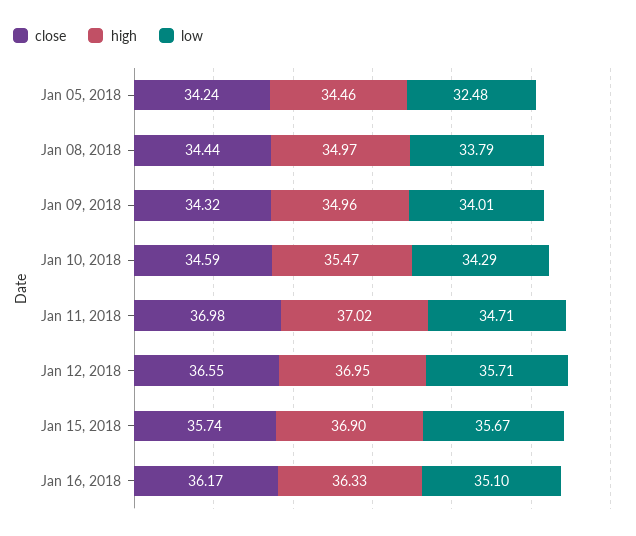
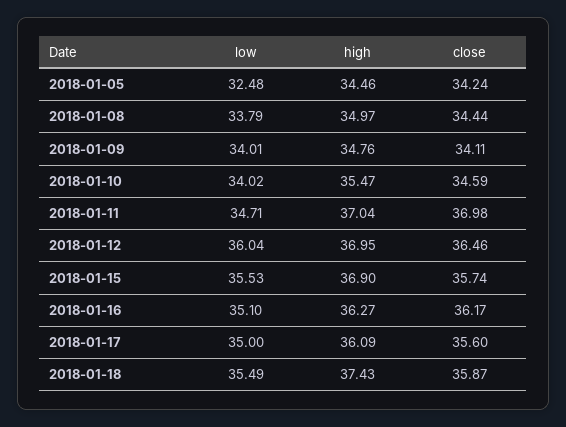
close, Jan 09, 2018: 34.32 -> 34.11
high, Jan 09, 2018: 34.96 -> 34.76
low, Jan 10, 2018: 34.29 -> 34.02
high, Jan 11, 2018: 37.02 -> 37.04
close, Jan 12, 2018: 36.55 -> 36.46
low, Jan 12, 2018: 35.71 -> 36.04
low, Jan 15, 2018: 35.67 -> 35.53
high, Jan 16, 2018: 36.33 -> 36.27
low, 2018-01-17: none -> 35
high, 2018-01-17: none -> 36.09
close, 2018-01-17: none -> 35.6
low, 2018-01-18: none -> 35.49
high, 2018-01-18: none -> 37.43
close, 2018-01-18: none -> 35.87

